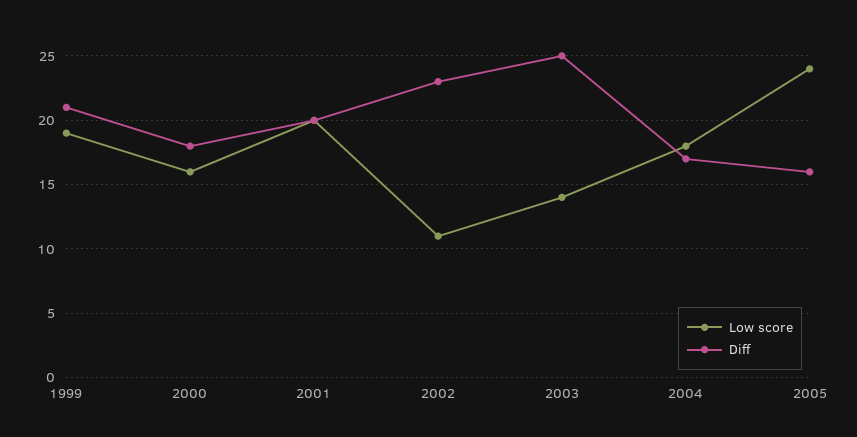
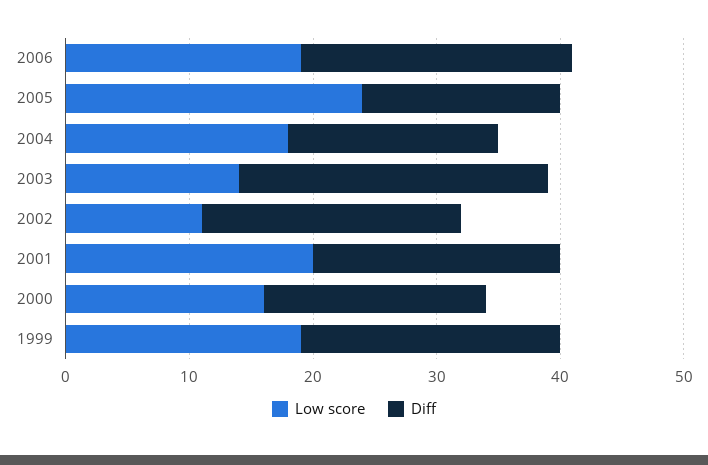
Diff, 2002: 23 -> 21
Low score, 2006: none -> 19
Diff, 2006: none -> 22

